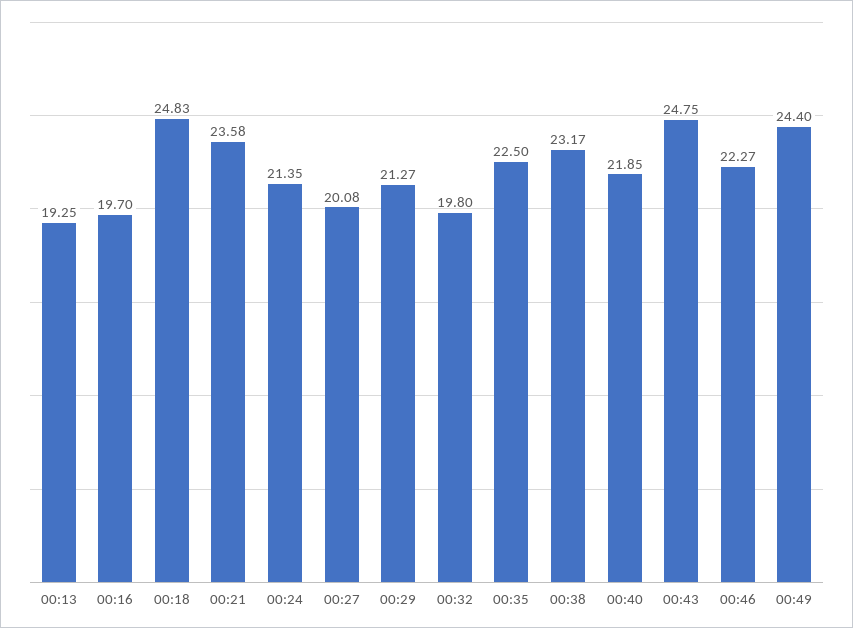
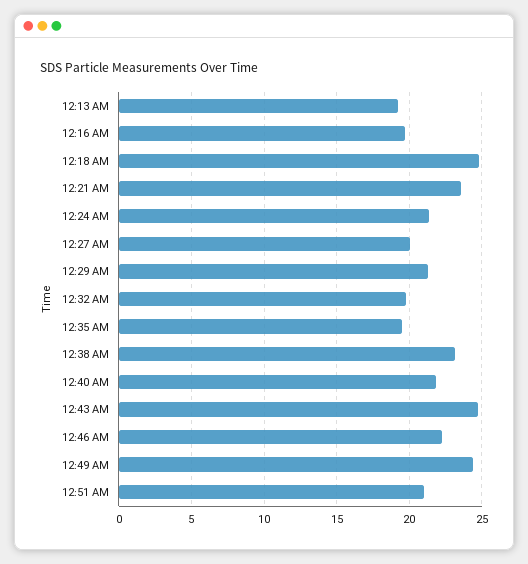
00:35: 22.5 -> 19.5
12:51 AM: none -> 21

